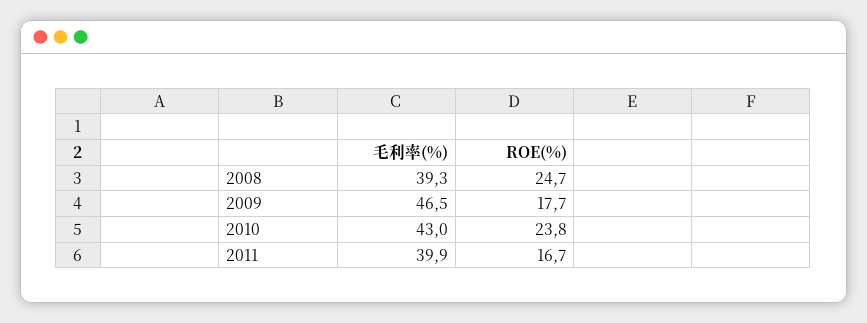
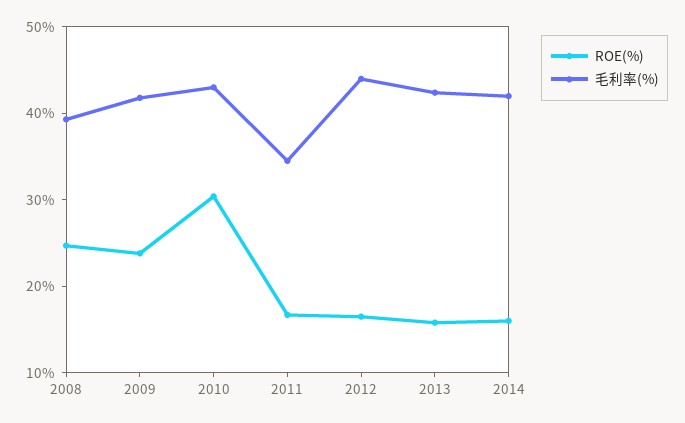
毛利率(%), 2009: 46.5 -> 42
ROE(%), 2009: 17.7 -> 24
ROE(%), 2010: 23.8 -> 30
毛利率(%), 2011: 39.9 -> 34
ROE(%), 2012: none -> 16
毛利率(%), 2012: none -> 44
ROE(%), 2013: none -> 16
毛利率(%), 2013: none -> 42
ROE(%), 2014: none -> 16
毛利率(%), 2014: none -> 42

